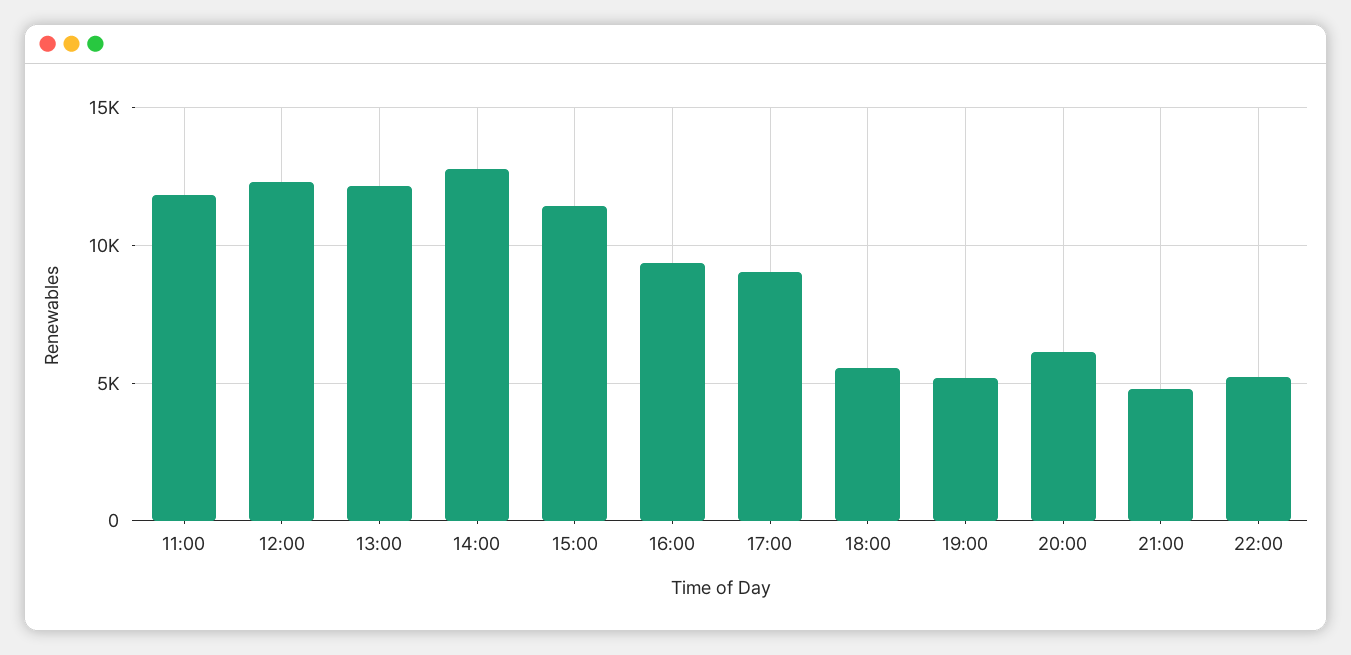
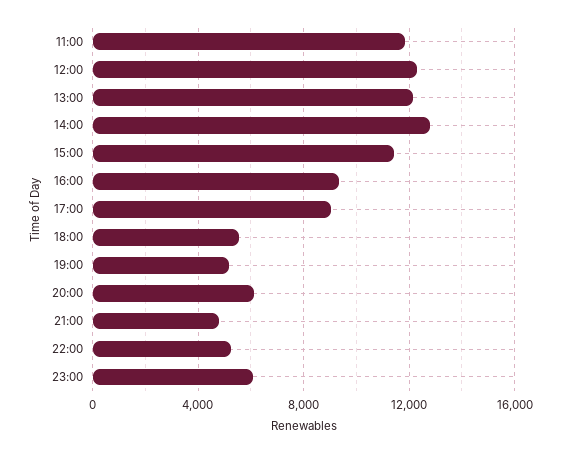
23:00: none -> 6000

